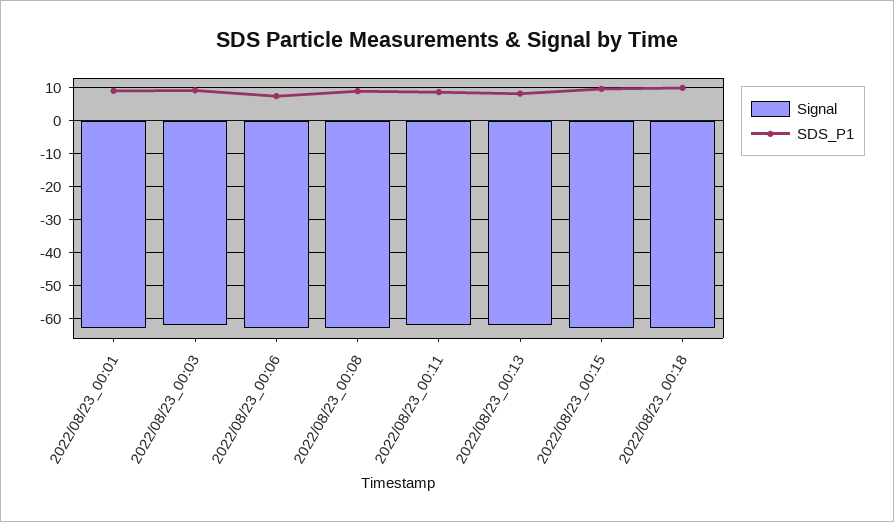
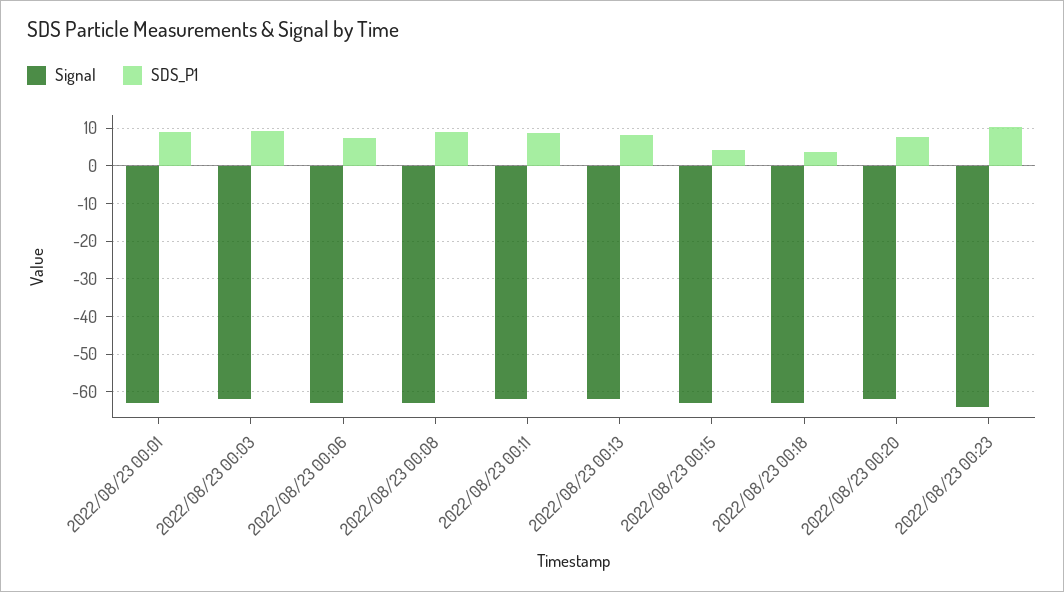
SDS_P1, 2022/08/23_00:15: 10 -> 4
SDS_P1, 2022/08/23_00:18: 10 -> 4
Signal, 2022/08/23 00:20: none -> -62
SDS_P1, 2022/08/23 00:20: none -> 8
Signal, 2022/08/23 00:23: none -> -64
SDS_P1, 2022/08/23 00:23: none -> 10

